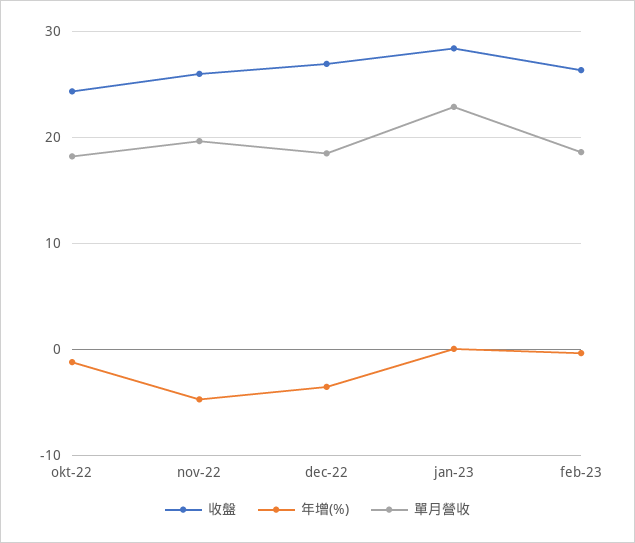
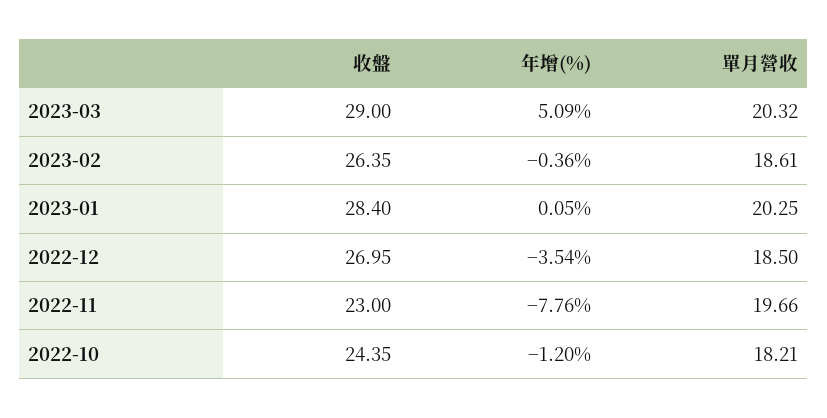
收盤, nov-22: 26 -> 23
年增(%), nov-22: -5 -> -7.76
單月營收, jan-23: 23 -> 20.25
收盤, 2023-03: none -> 29
年增(%), 2023-03: none -> 5.09
單月營收, 2023-03: none -> 20.32

